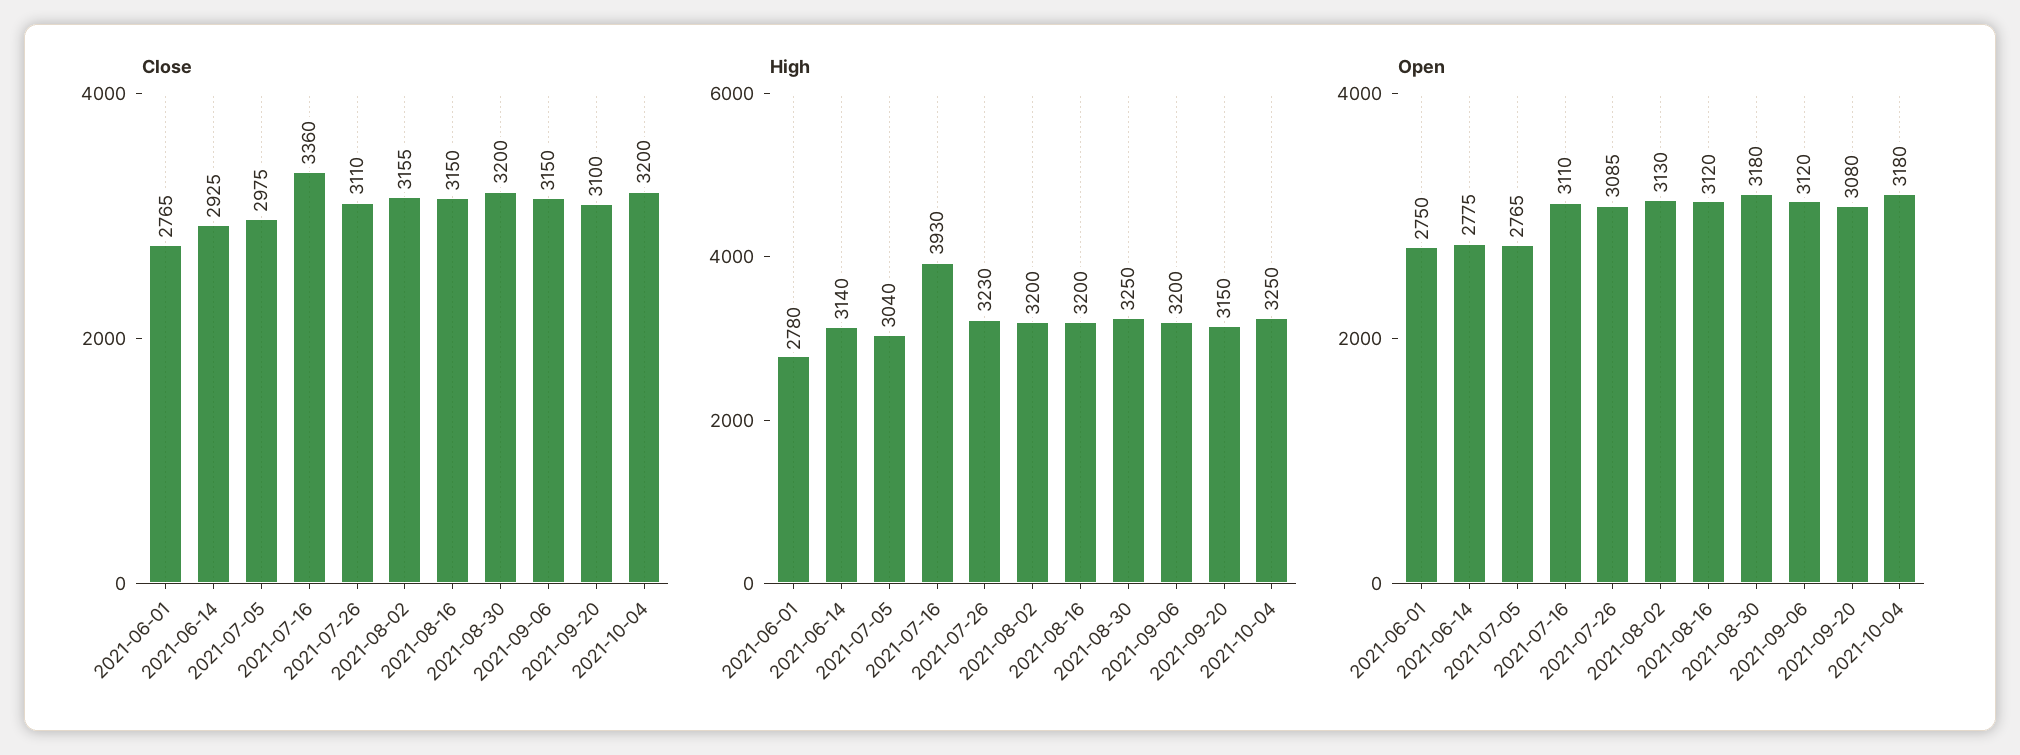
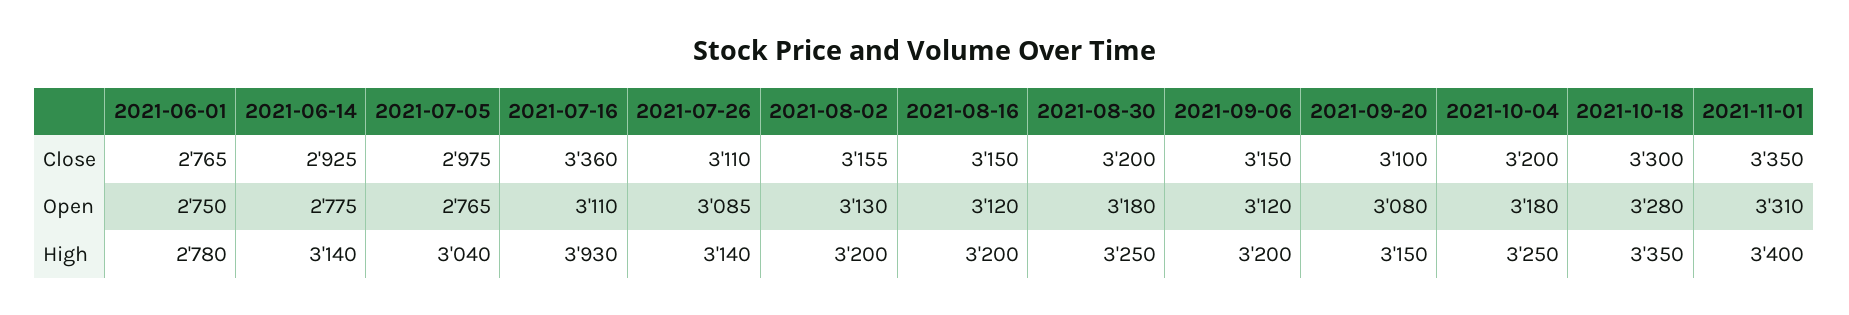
High, 2021-07-26: 3230 -> 3140
Close, 2021-10-18: none -> 3300
Close, 2021-11-01: none -> 3350
Open, 2021-10-18: none -> 3280
Open, 2021-11-01: none -> 3310
High, 2021-10-18: none -> 3350
High, 2021-11-01: none -> 3400

